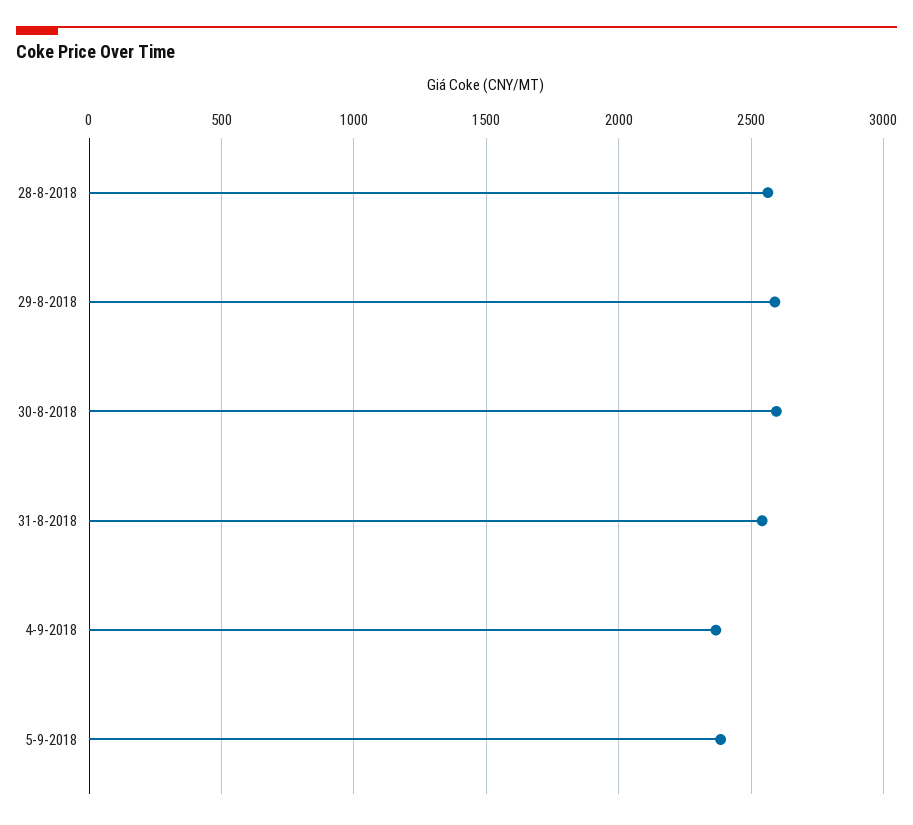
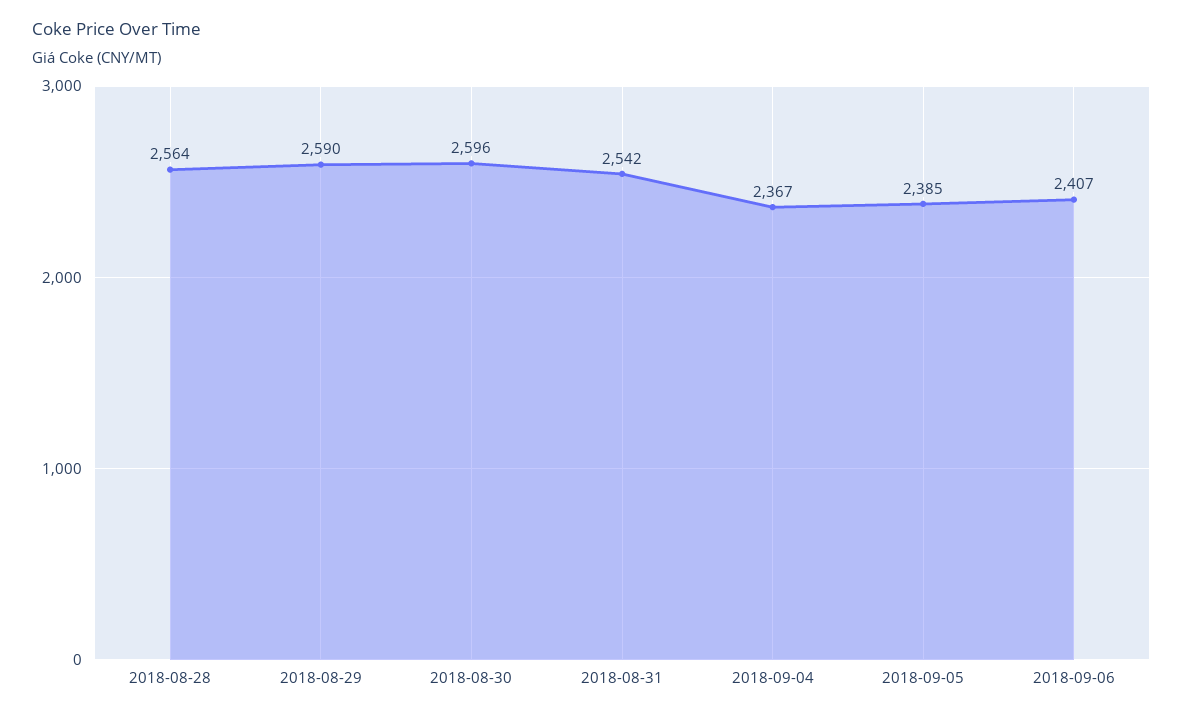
2018-09-06: none -> 2407

